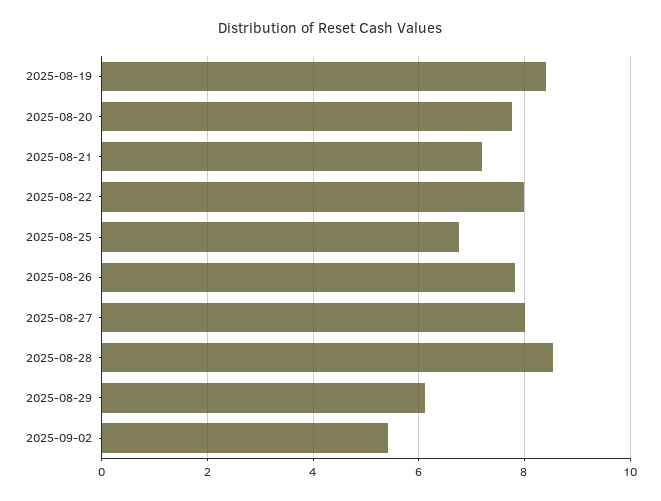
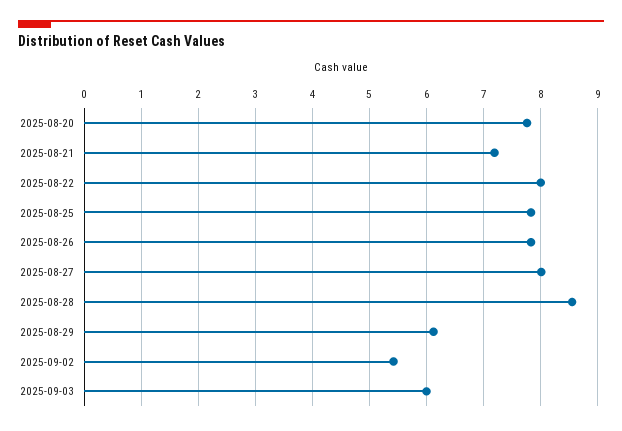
2025-08-19: 8.4 -> none
2025-08-25: 6.8 -> 7.8
2025-09-03: none -> 6

